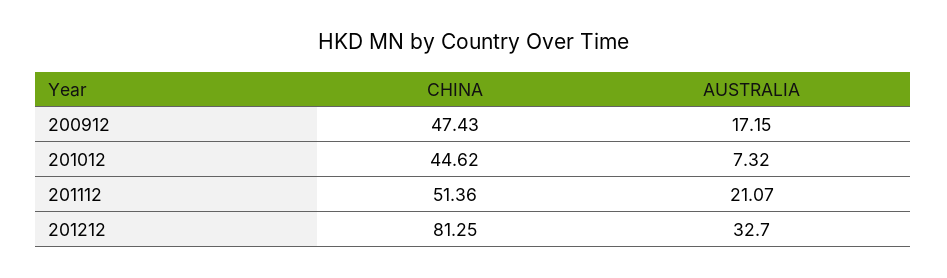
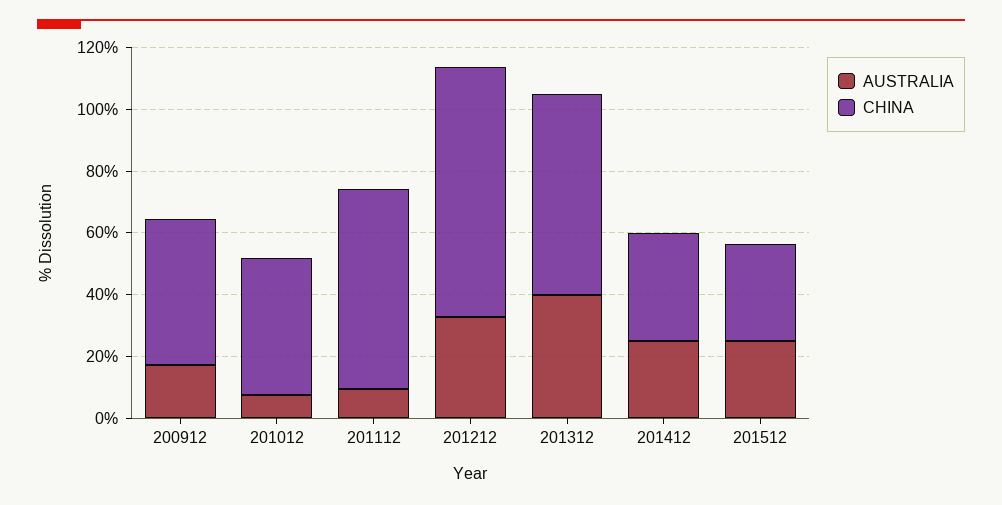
CHINA, 201112: 51.36 -> 65
AUSTRALIA, 201112: 21.07 -> 10
AUSTRALIA, 201312: none -> 40
CHINA, 201312: none -> 65
AUSTRALIA, 201412: none -> 25
CHINA, 201412: none -> 35
AUSTRALIA, 201512: none -> 25
CHINA, 201512: none -> 30

